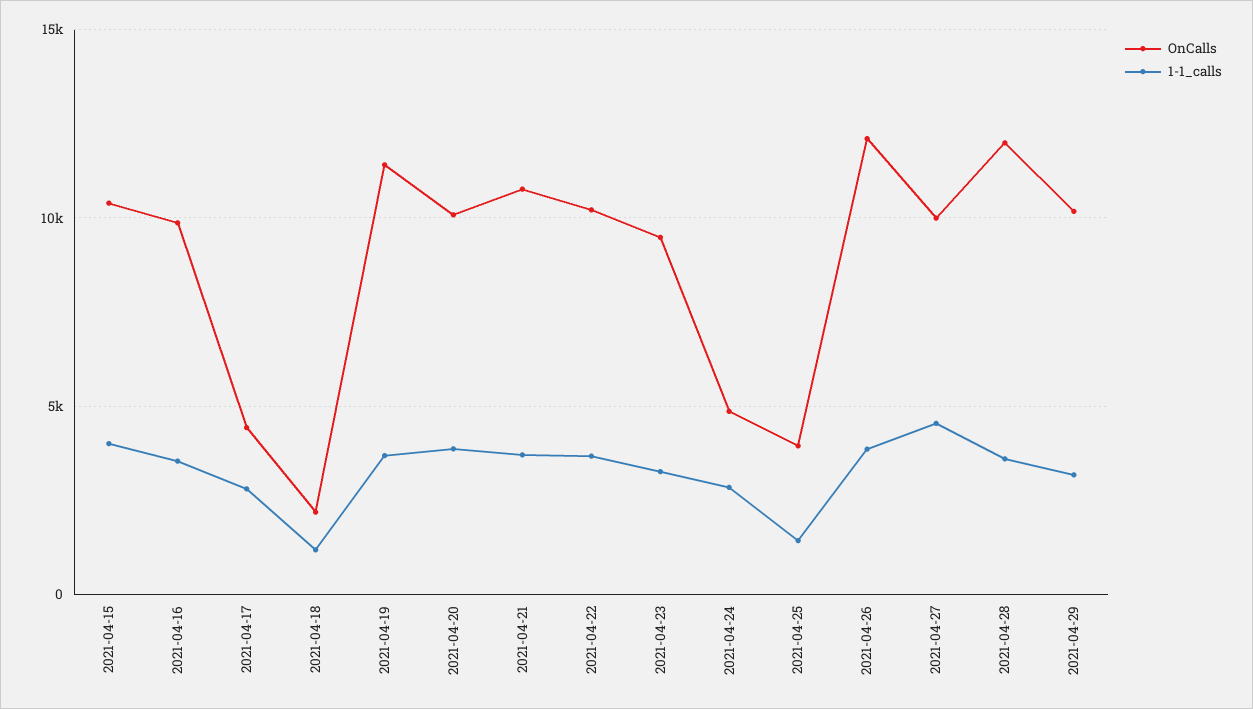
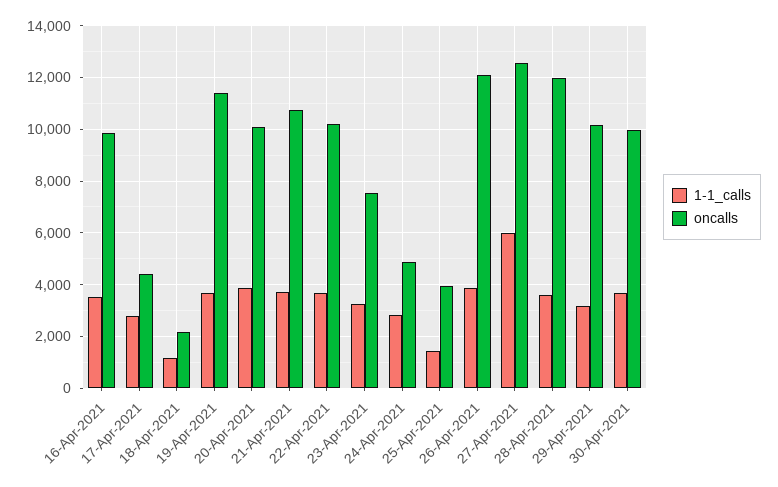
OnCalls, 2021-04-15: 10500 -> none
1-1_calls, 2021-04-15: 4000 -> none
OnCalls, 2021-04-23: 9500 -> 7500
OnCalls, 2021-04-27: 10000 -> 12500
1-1_calls, 2021-04-27: 4500 -> 6000
1-1_calls, 30-Apr-2021: none -> 3750
OnCalls, 30-Apr-2021: none -> 10000

